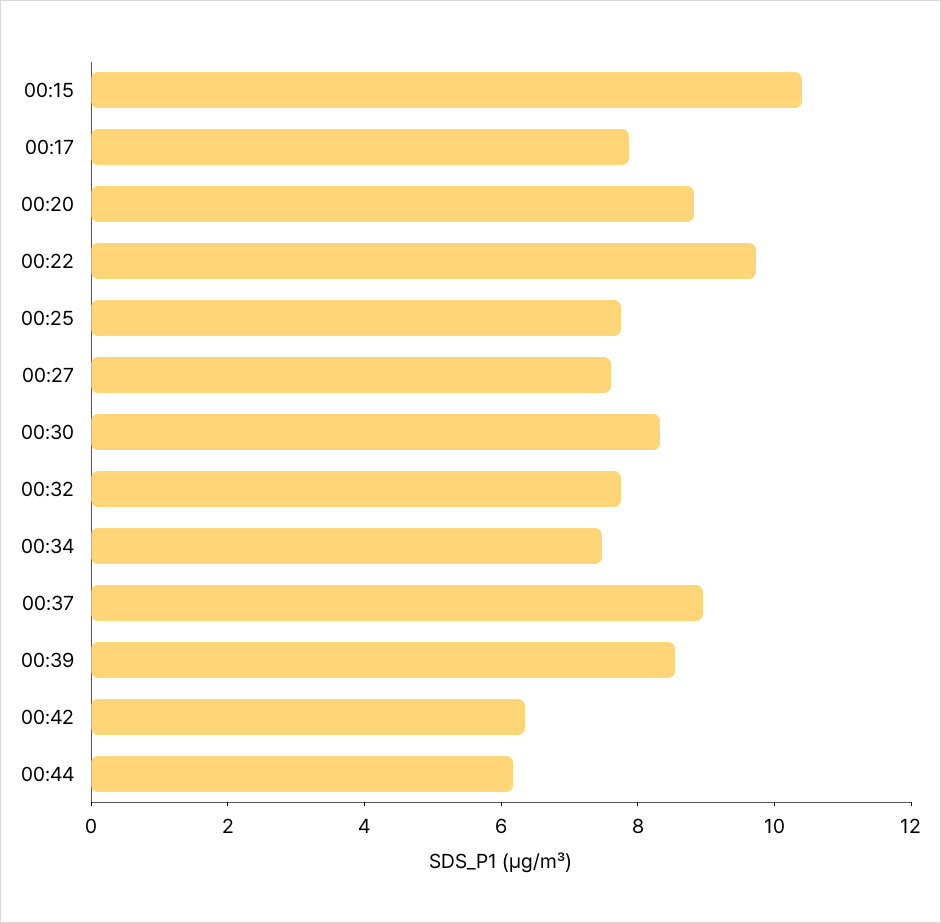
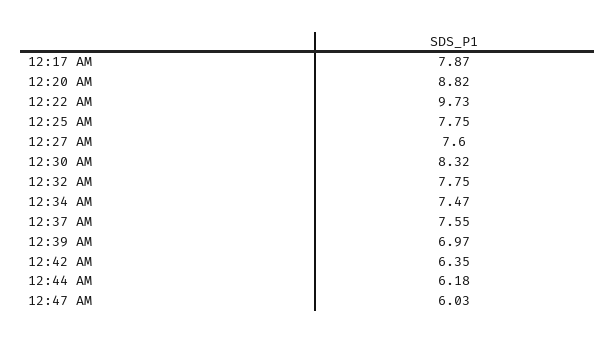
00:15: 10.5 -> none
00:37: 9 -> 7.55
00:39: 8.5 -> 6.97
12:47 AM: none -> 6.03

